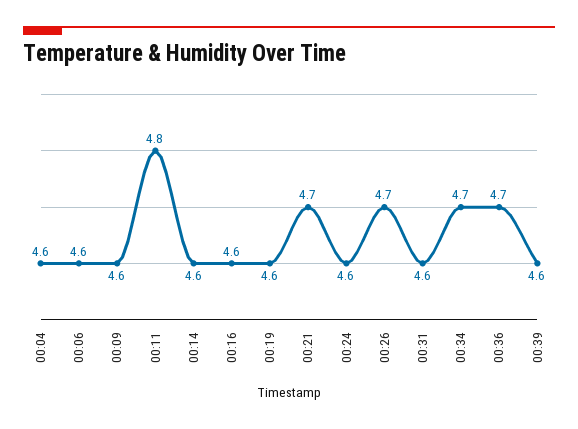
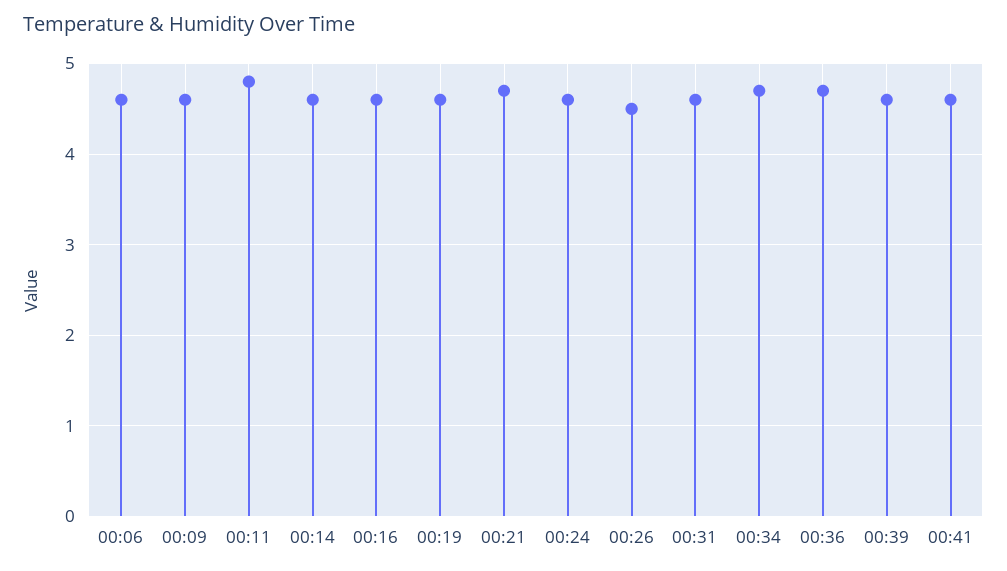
00:04: 4.6 -> none
00:26: 4.7 -> 4.5
00:41: none -> 4.6

